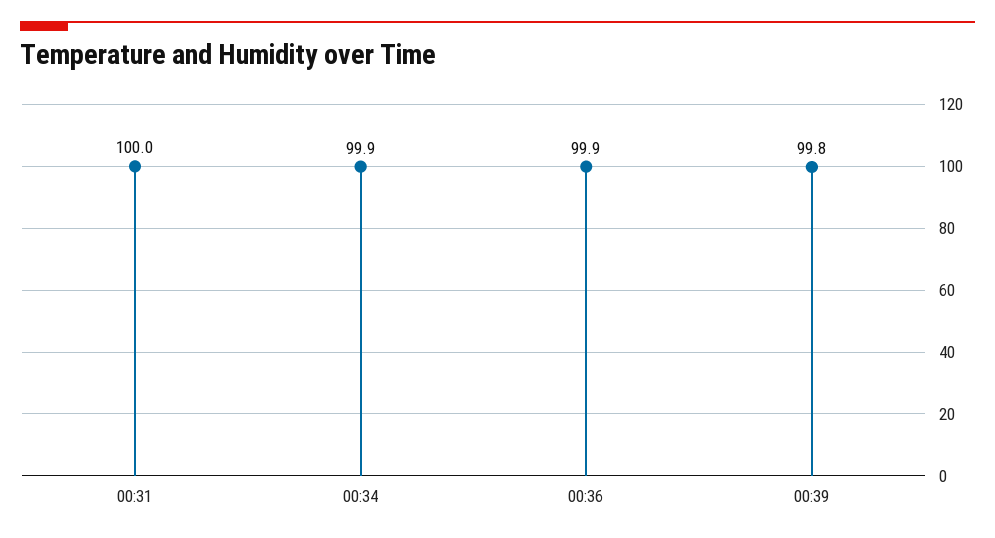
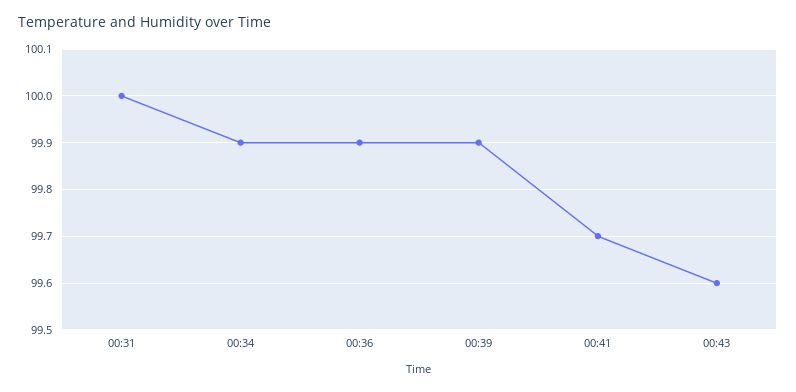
00:39: 99.8 -> 99.9
00:41: none -> 99.7
00:43: none -> 99.6

